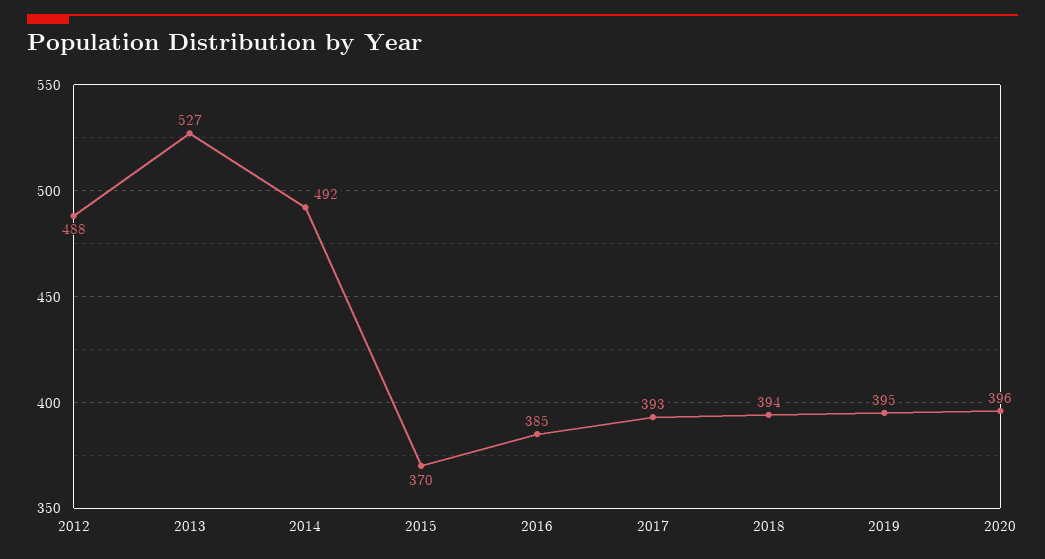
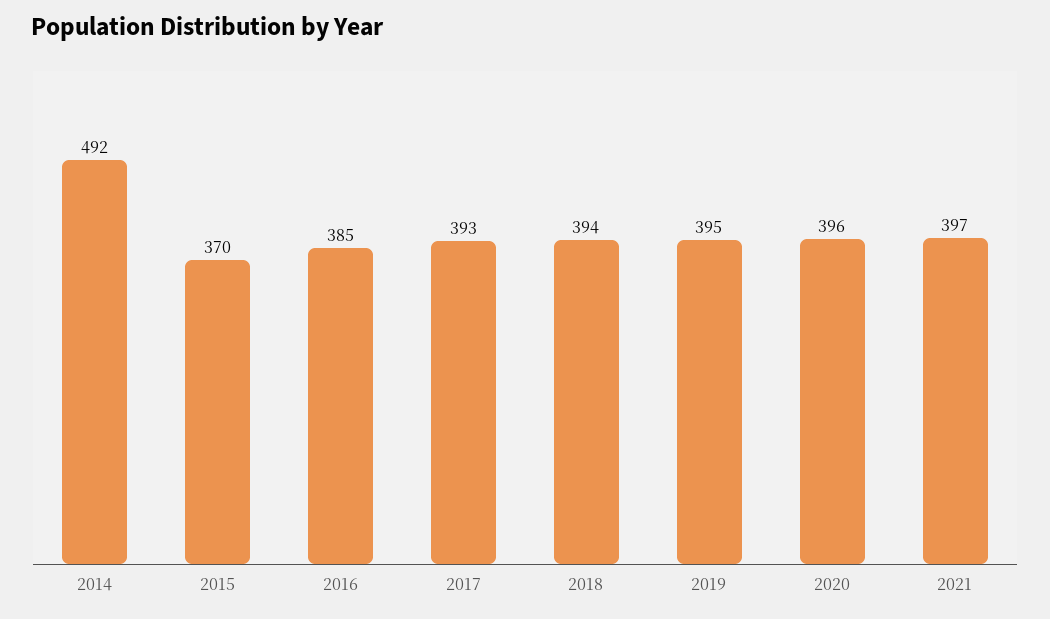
2012: 488 -> none
2013: 527 -> none
2021: none -> 397

